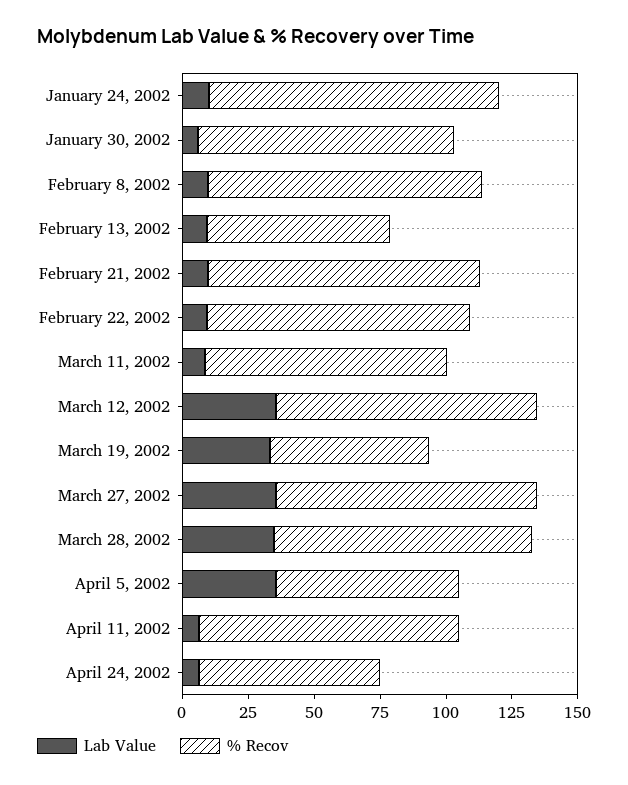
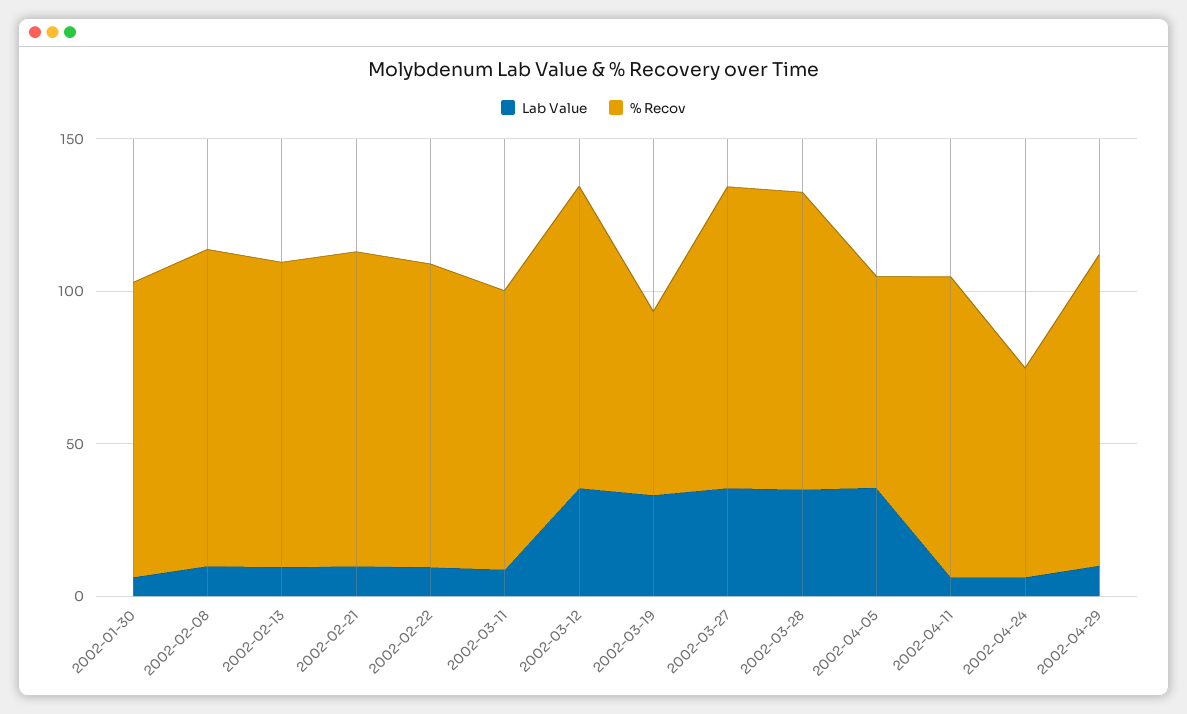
Lab Value, January 24, 2002: 10 -> none
% Recov, January 24, 2002: 110 -> none
% Recov, February 13, 2002: 70 -> 100
Lab Value, 2002-04-29: none -> 10
% Recov, 2002-04-29: none -> 100

